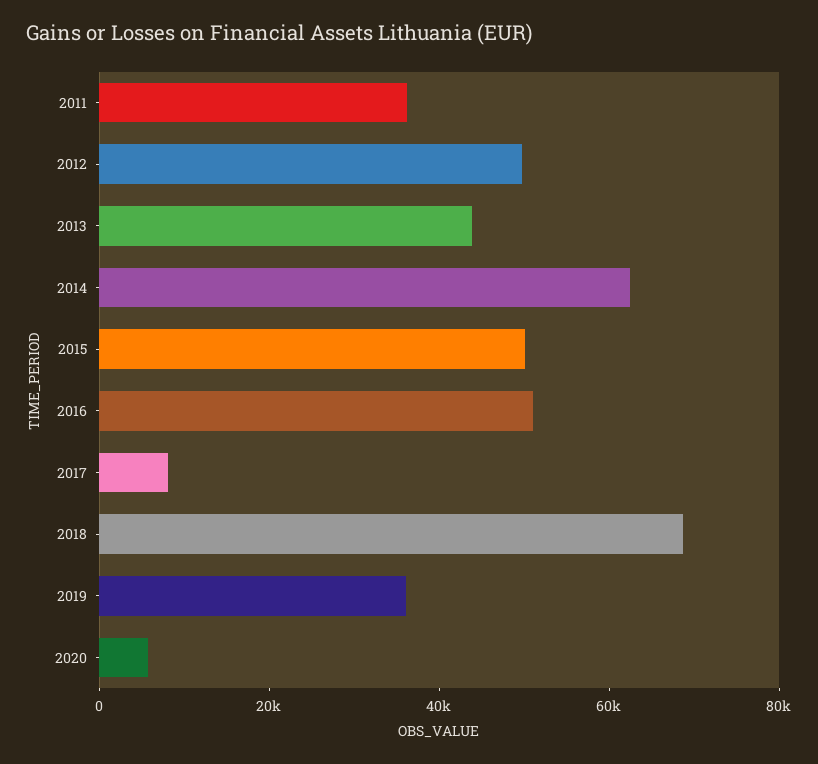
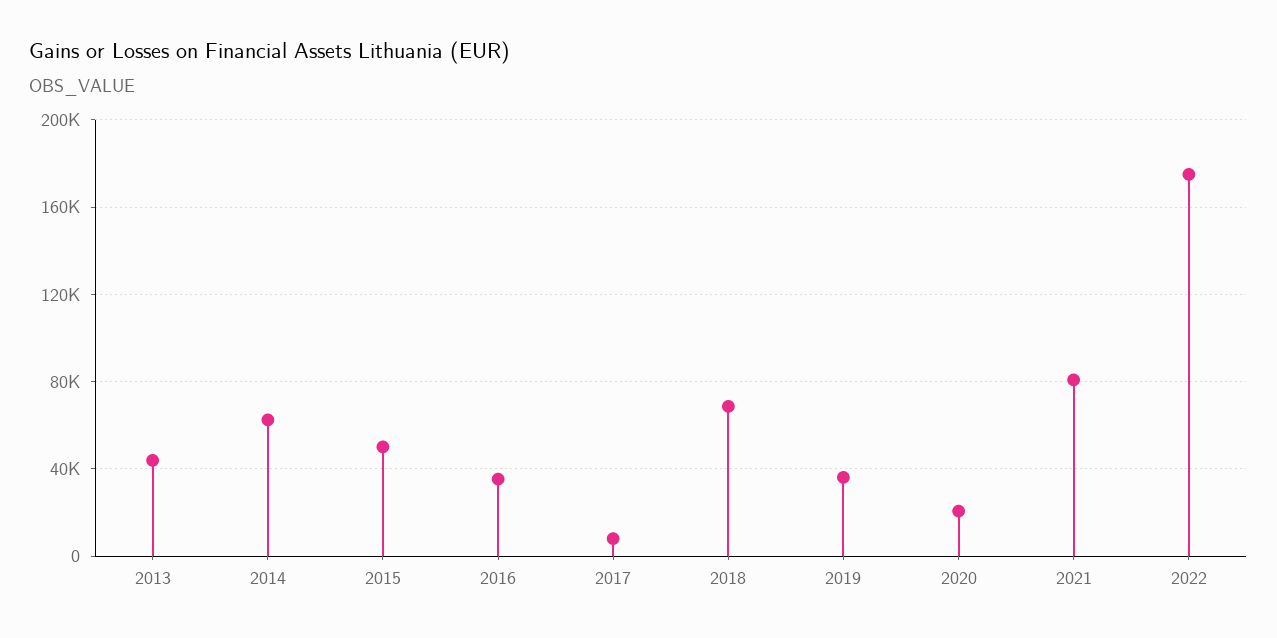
2011: 35000 -> none
2012: 50000 -> none
2016: 50000 -> 35000
2020: 5000 -> 20000
2021: none -> 80000
2022: none -> 175000

